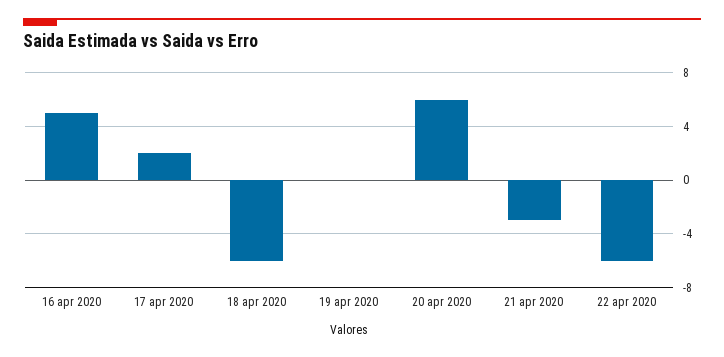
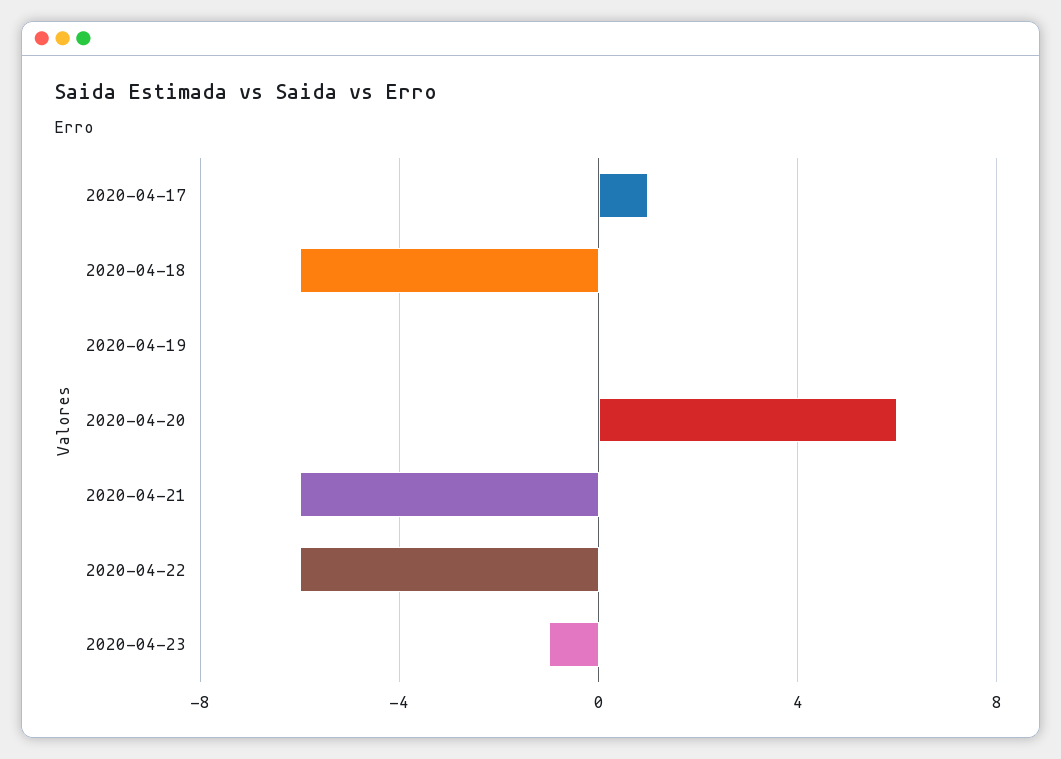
16 apr 2020: 5 -> none
17 apr 2020: 2 -> 1
21 apr 2020: -3 -> -6
2020-04-23: none -> -1

